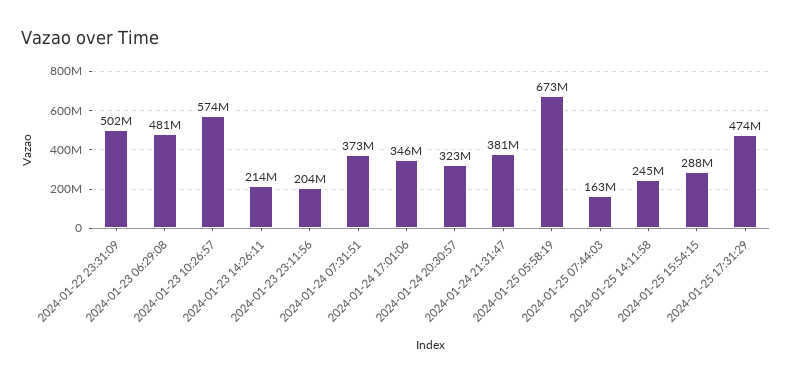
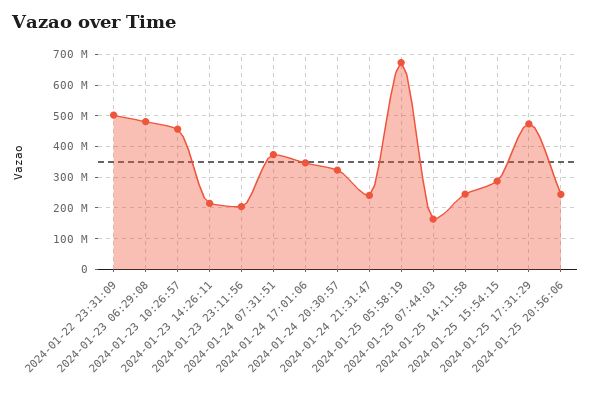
2024-01-23 10:26:57: 574000000 -> 460000000
2024-01-24 21:31:47: 381000000 -> 240000000
2024-01-25 20:56:06: none -> 240000000

